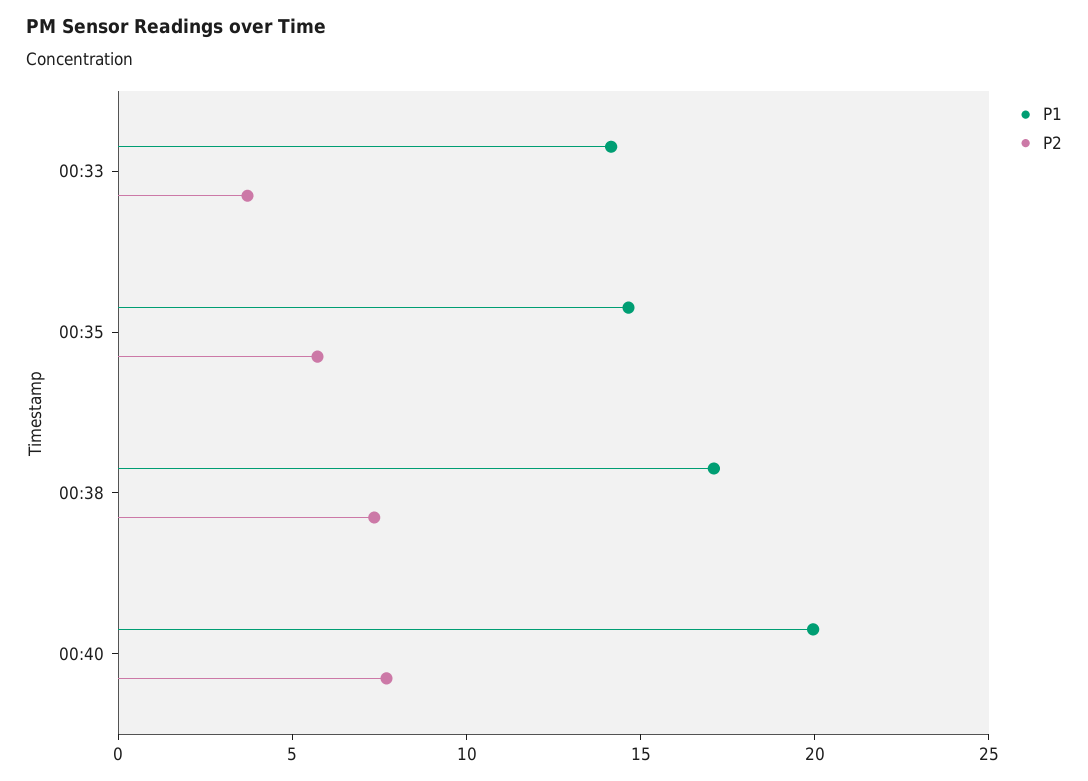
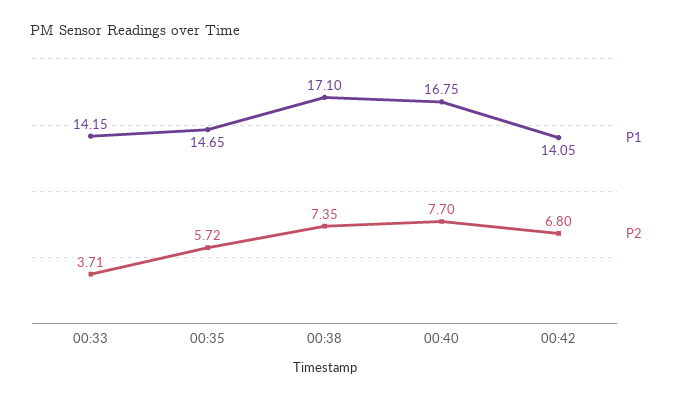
P1, 00:40: 20 -> 16.75
P1, 00:42: none -> 14.05
P2, 00:42: none -> 6.8

